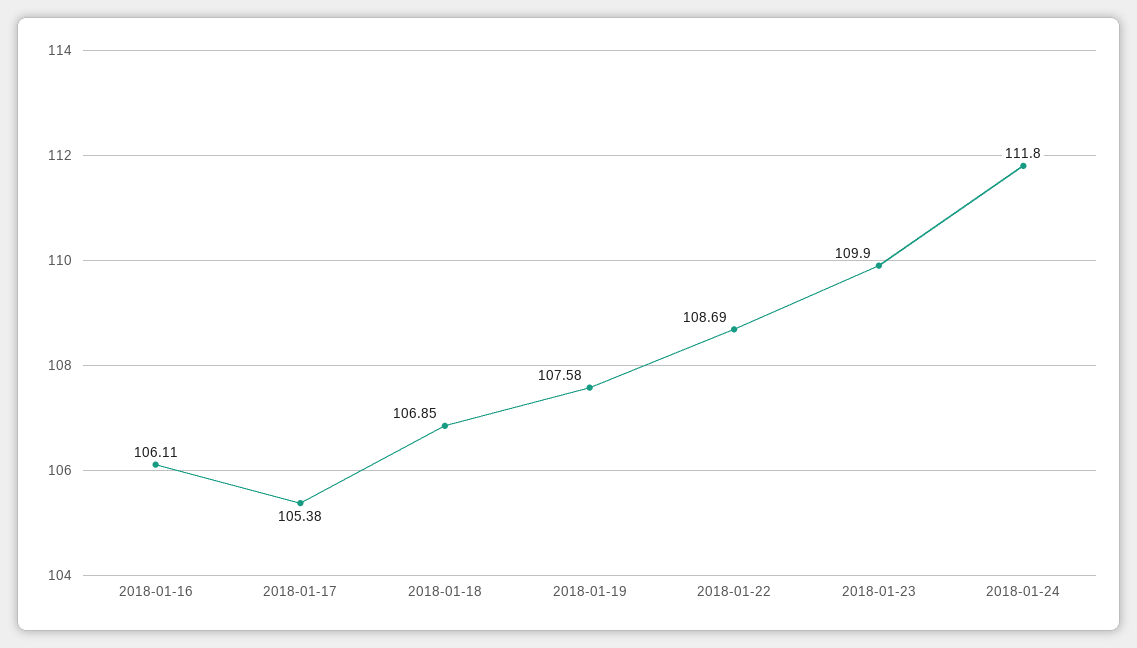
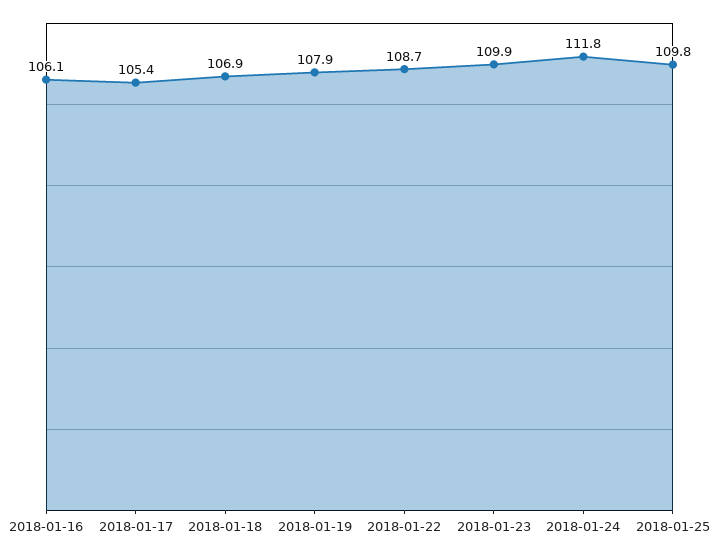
2018-01-19: 107.58 -> 107.9
2018-01-25: none -> 109.8

